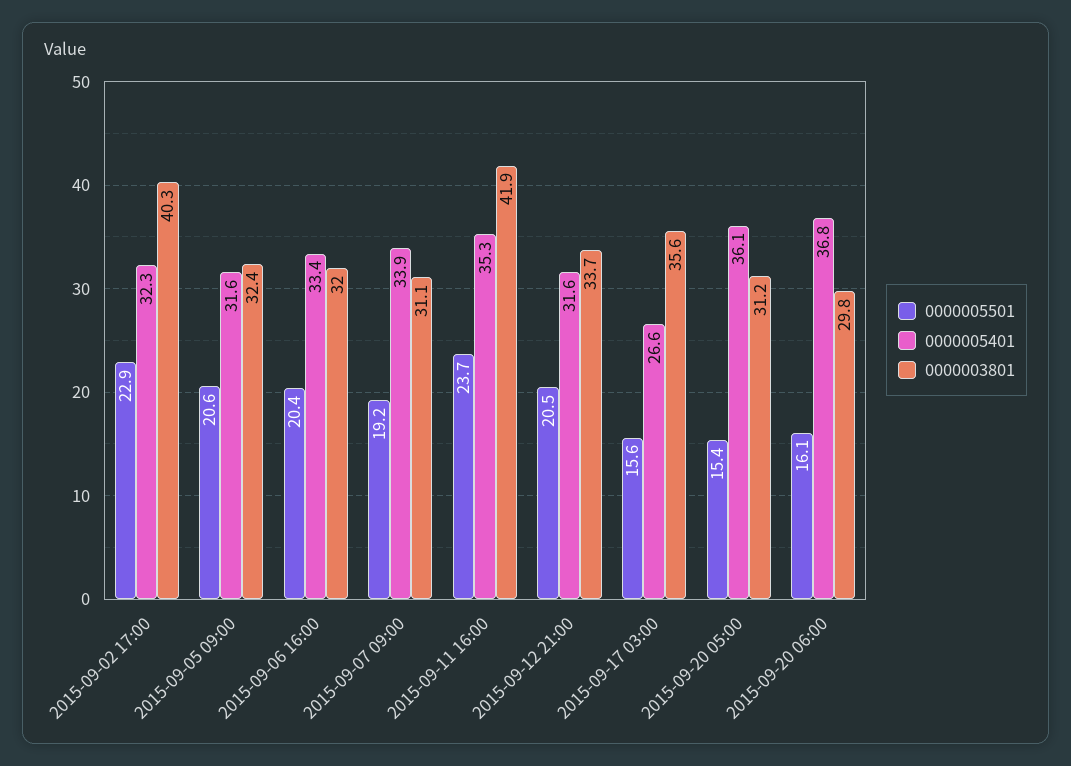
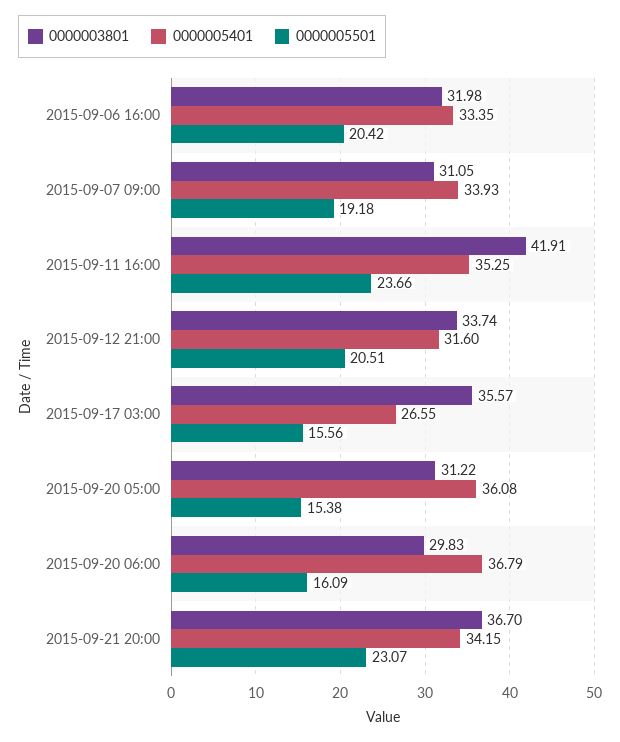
0000005501, 2015-09-02 17:00: 22.9 -> none
0000005401, 2015-09-02 17:00: 32.3 -> none
0000003801, 2015-09-02 17:00: 40.3 -> none
0000005501, 2015-09-05 09:00: 20.6 -> none
0000005401, 2015-09-05 09:00: 31.6 -> none
0000003801, 2015-09-05 09:00: 32.4 -> none
0000003801, 2015-09-21 20:00: none -> 36.7
0000005401, 2015-09-21 20:00: none -> 34.15
0000005501, 2015-09-21 20:00: none -> 23.07

